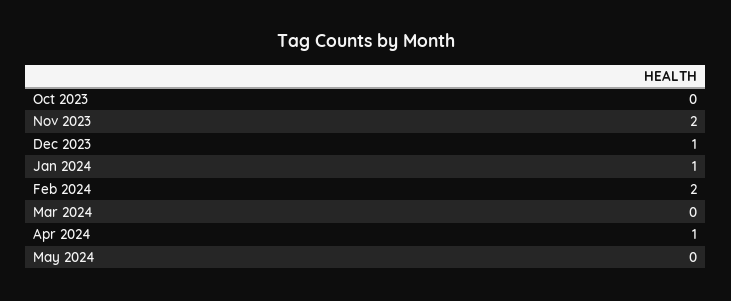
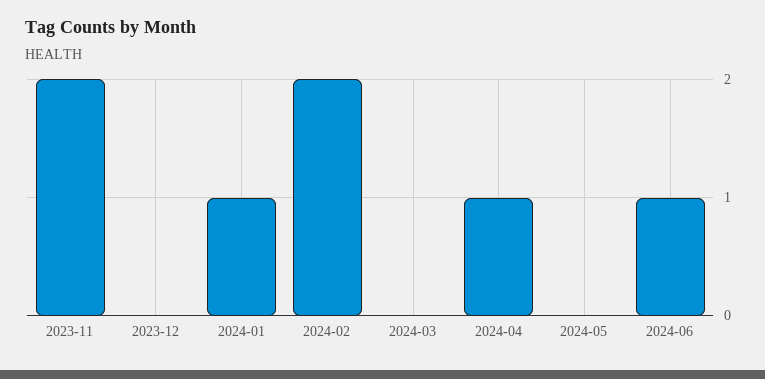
Oct 2023: 0 -> none
Dec 2023: 1 -> 0
2024-06: none -> 1

